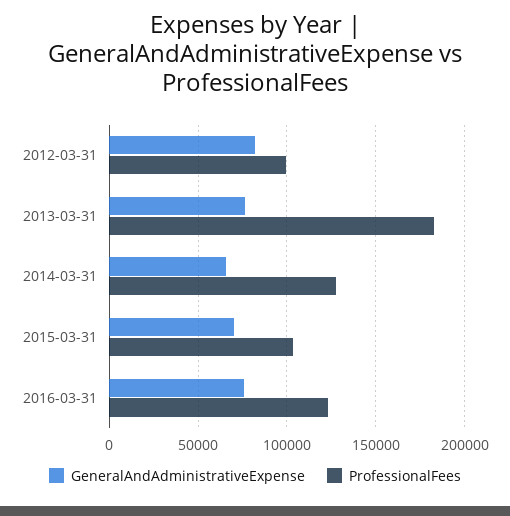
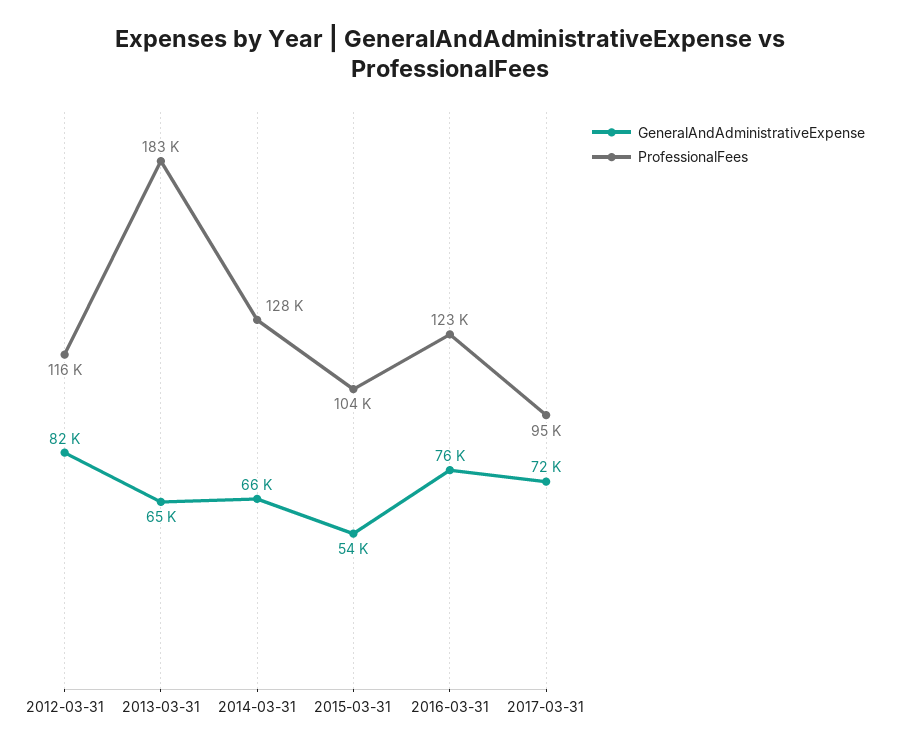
ProfessionalFees, 2012-03-31: 100000 -> 116000
GeneralAndAdministrativeExpense, 2013-03-31: 75000 -> 65000
GeneralAndAdministrativeExpense, 2015-03-31: 70000 -> 54000
GeneralAndAdministrativeExpense, 2017-03-31: none -> 72000
ProfessionalFees, 2017-03-31: none -> 95000

